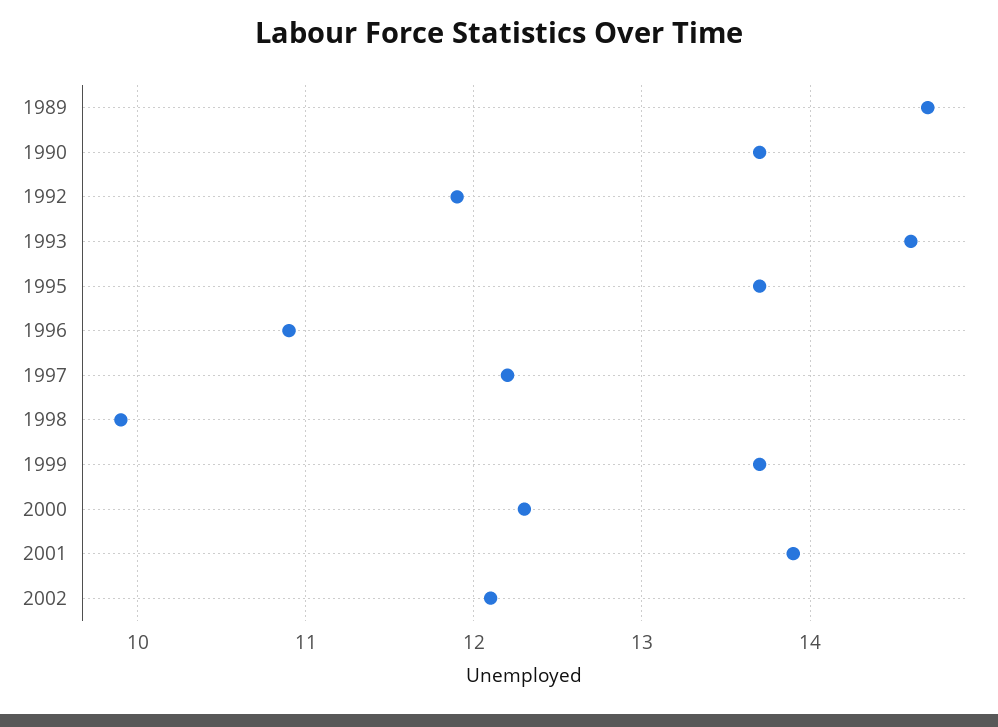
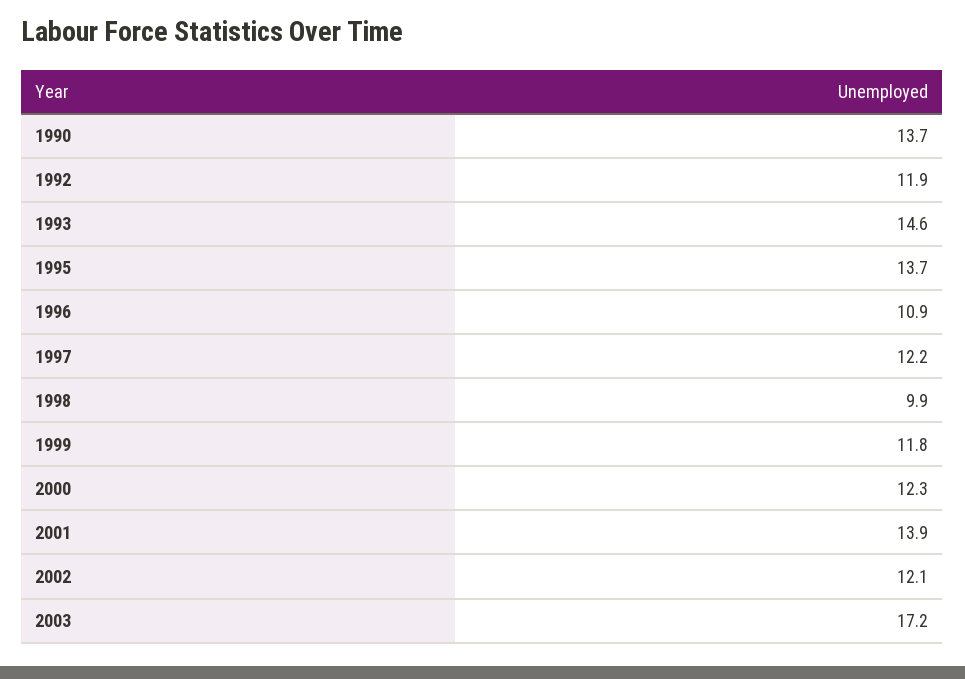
1989: 14.7 -> none
1999: 13.7 -> 11.8
2003: none -> 17.2

